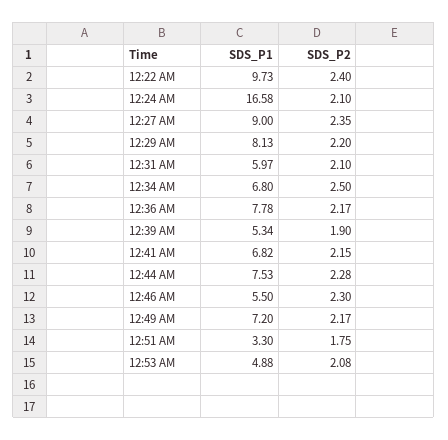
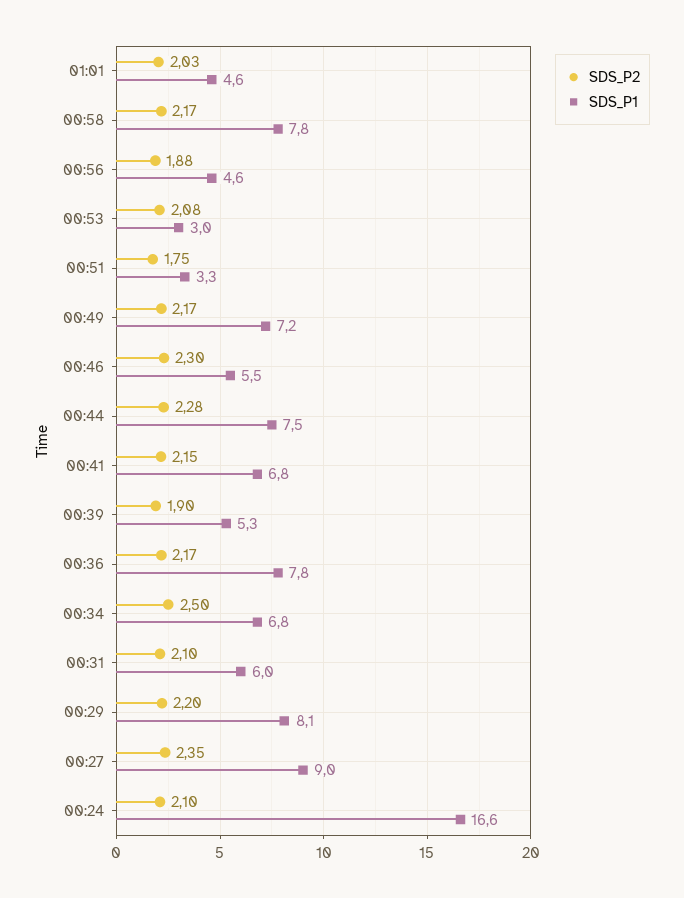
SDS_P1, 12:22 AM: 9.73 -> none
SDS_P2, 12:22 AM: 2.4 -> none
SDS_P1, 12:53 AM: 4.88 -> 3
SDS_P2, 01:01: none -> 2.03
SDS_P1, 01:01: none -> 4.6
SDS_P2, 00:58: none -> 2.17
SDS_P1, 00:58: none -> 7.8
SDS_P2, 00:56: none -> 1.88
SDS_P1, 00:56: none -> 4.6

